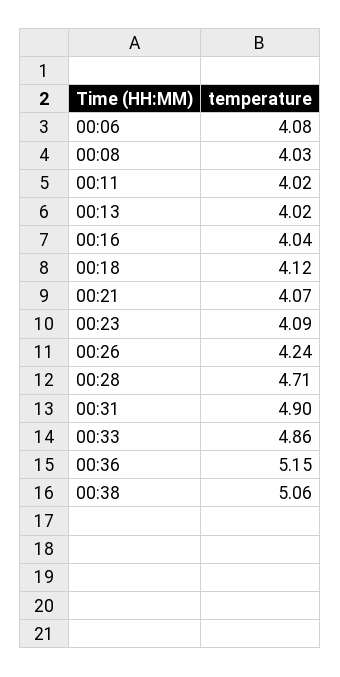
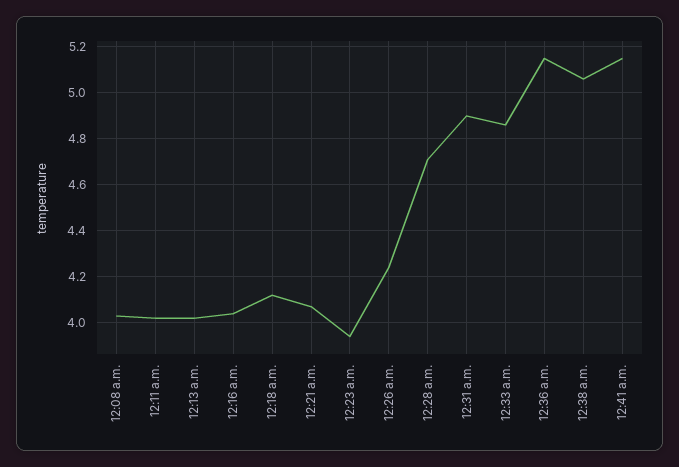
00:06: 4.08 -> none
00:23: 4.09 -> 3.95
12:41 a.m.: none -> 5.15

